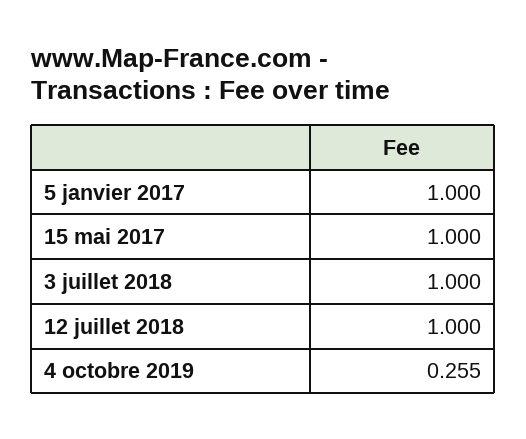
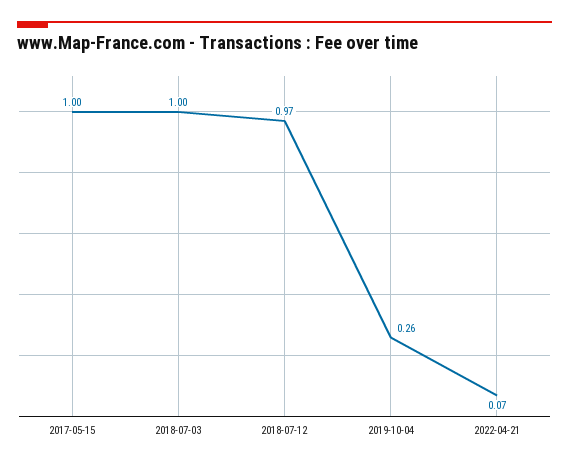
5 janvier 2017: 1 -> none
12 juillet 2018: 1 -> 0.97
2022-04-21: none -> 0.07

